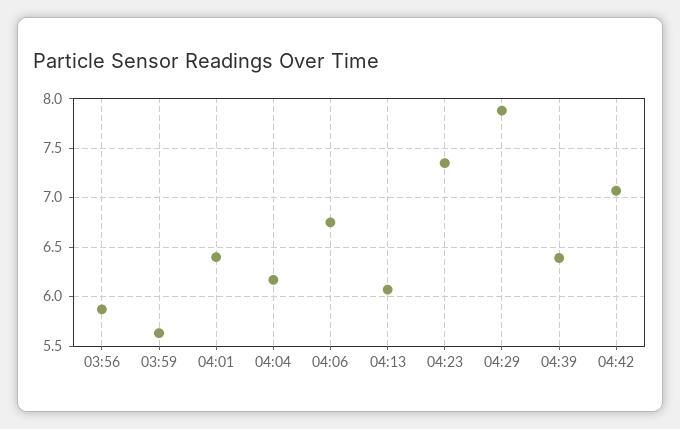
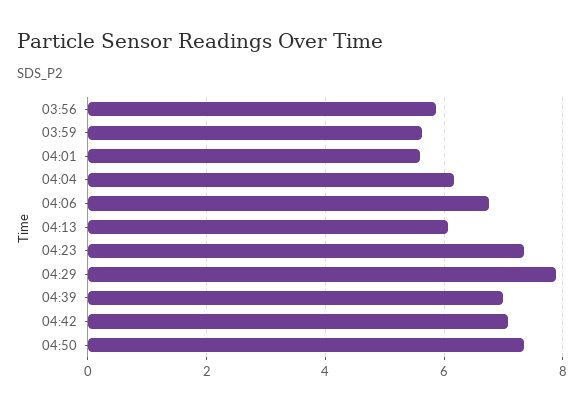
04:01: 6.4 -> 5.6
04:39: 6.4 -> 7
04:50: none -> 7.4

